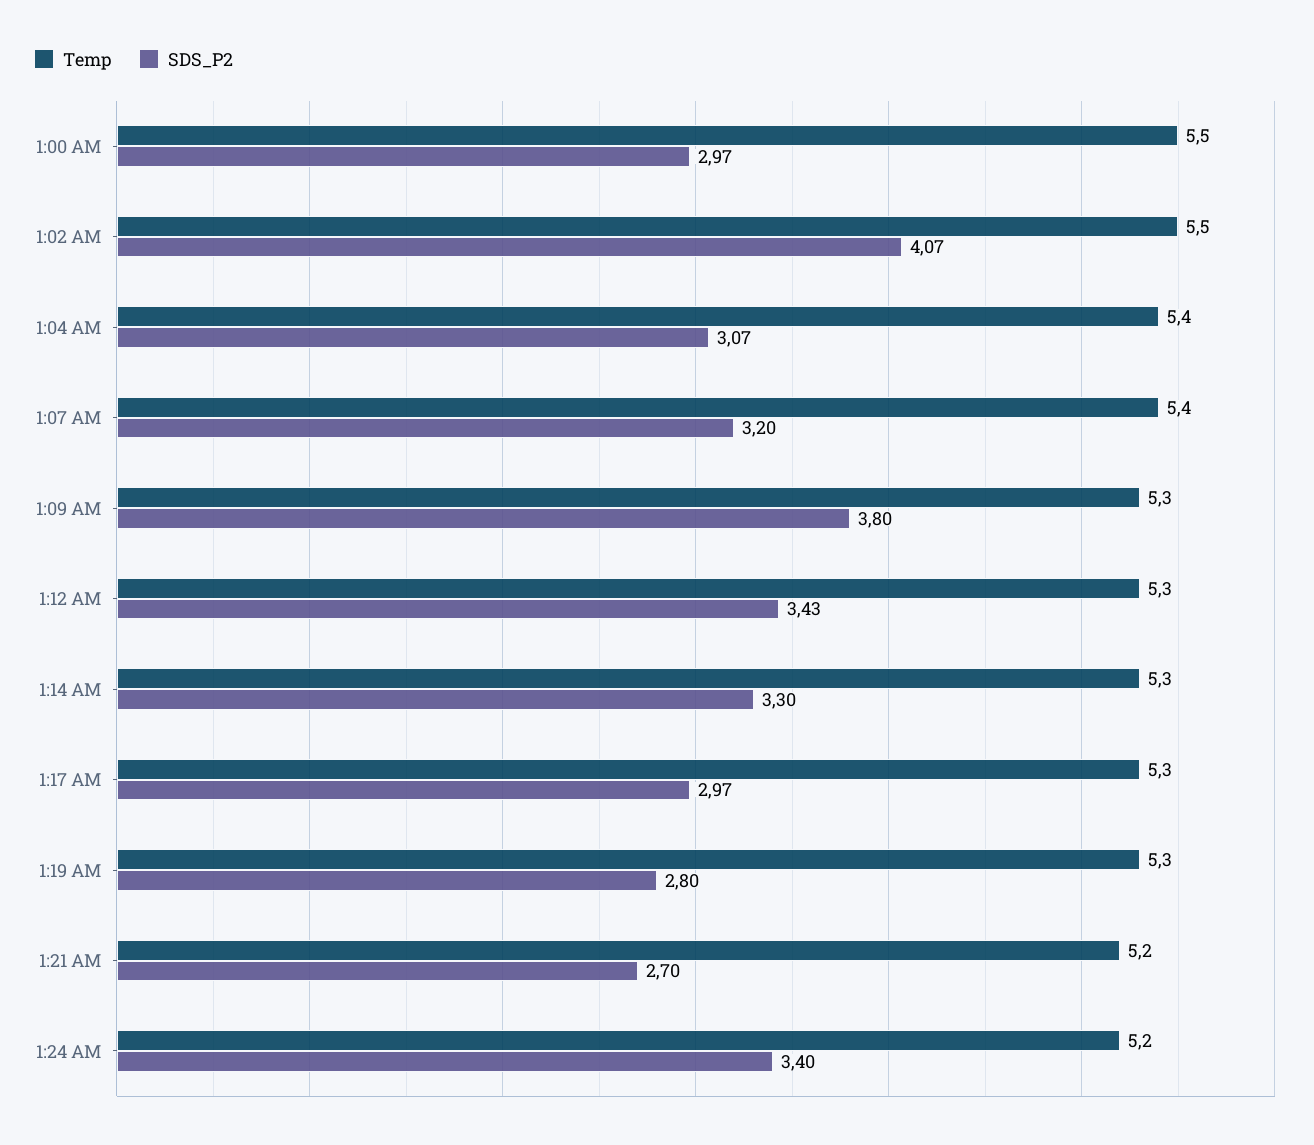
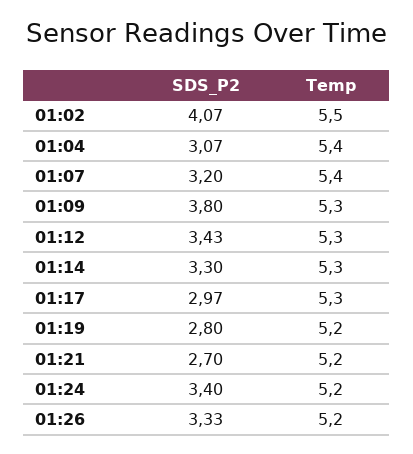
Temp, 1:00 AM: 5.5 -> none
SDS_P2, 1:00 AM: 2.97 -> none
Temp, 1:19 AM: 5.3 -> 5.2
SDS_P2, 01:26: none -> 3.33
Temp, 01:26: none -> 5.2

